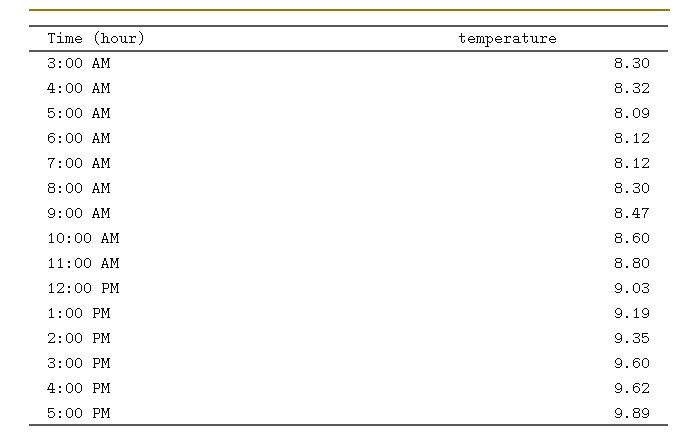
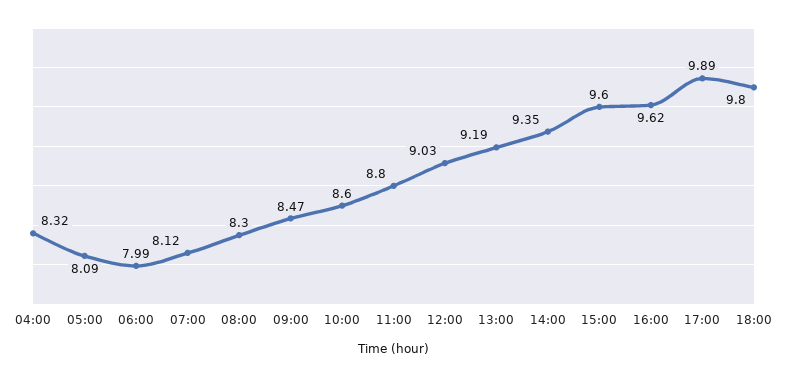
3:00 AM: 8.3 -> none
6:00 AM: 8.12 -> 7.99
18:00: none -> 9.8

